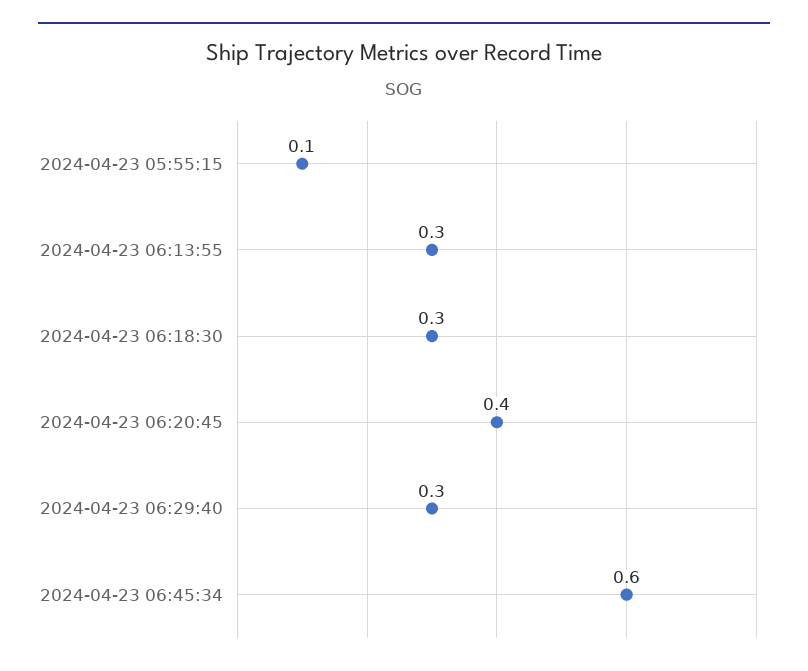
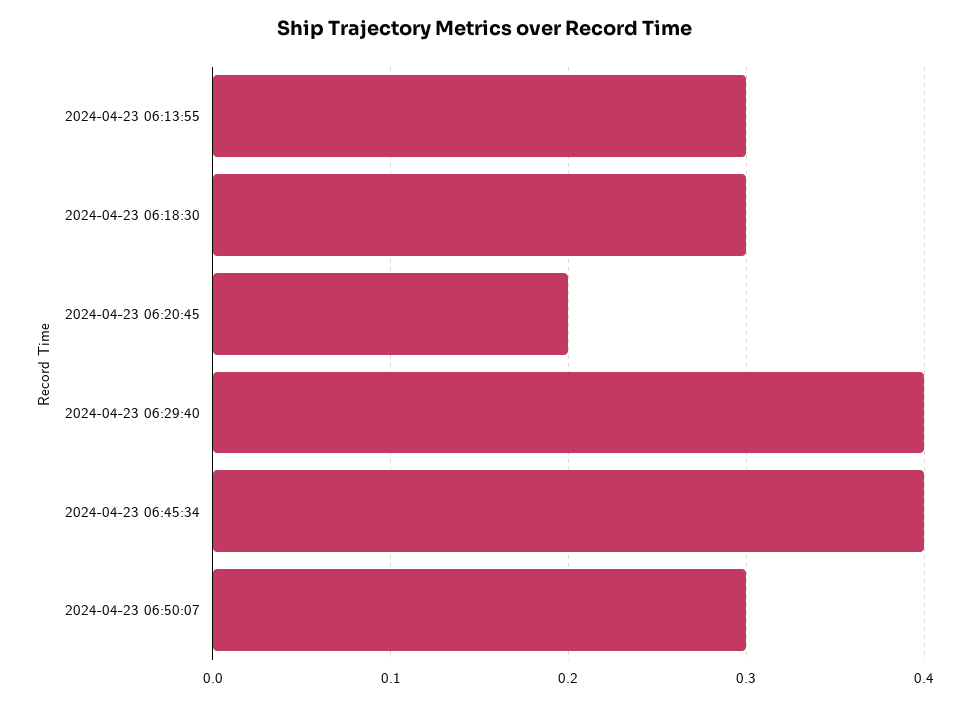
2024-04-23 05:55:15: 0.1 -> none
2024-04-23 06:20:45: 0.4 -> 0.2
2024-04-23 06:29:40: 0.3 -> 0.4
2024-04-23 06:45:34: 0.6 -> 0.4
2024-04-23 06:50:07: none -> 0.3

